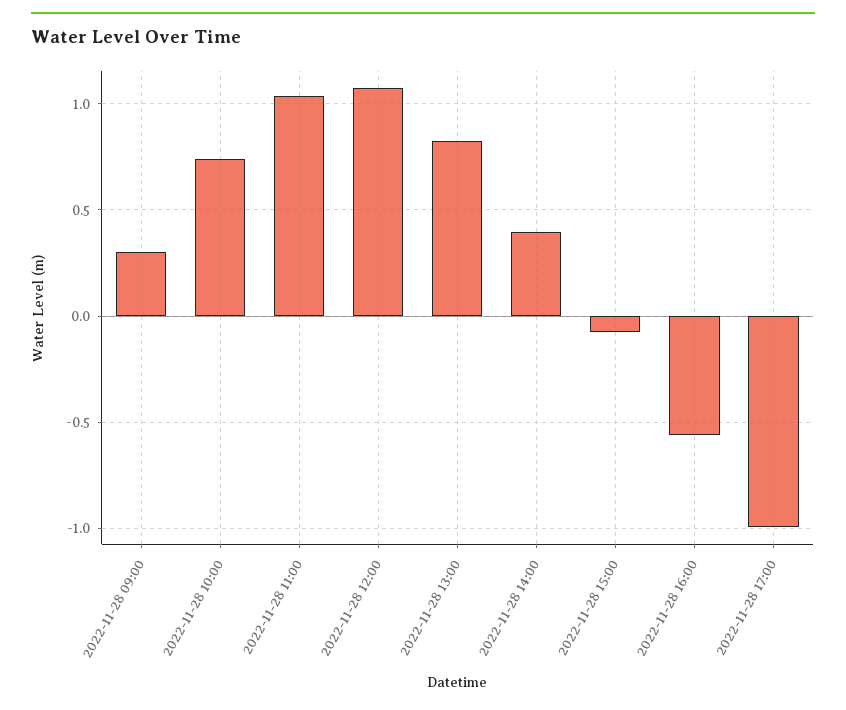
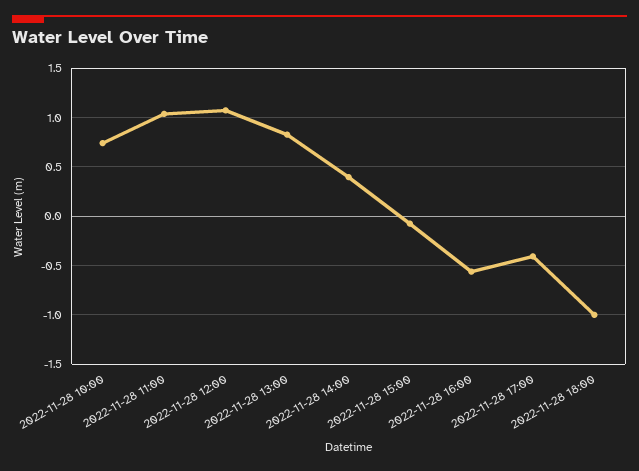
2022-11-28 09:00: 0.3 -> none
2022-11-28 17:00: -1 -> -0.4
2022-11-28 18:00: none -> -1

